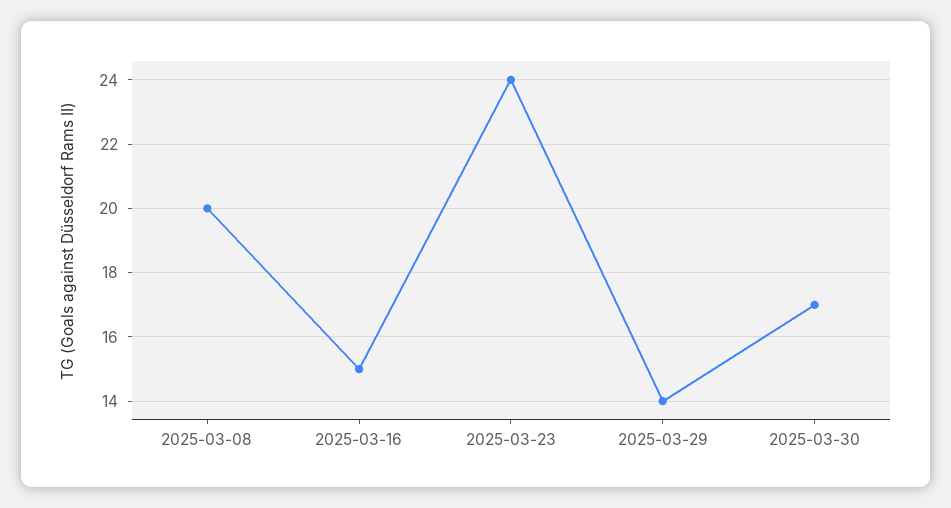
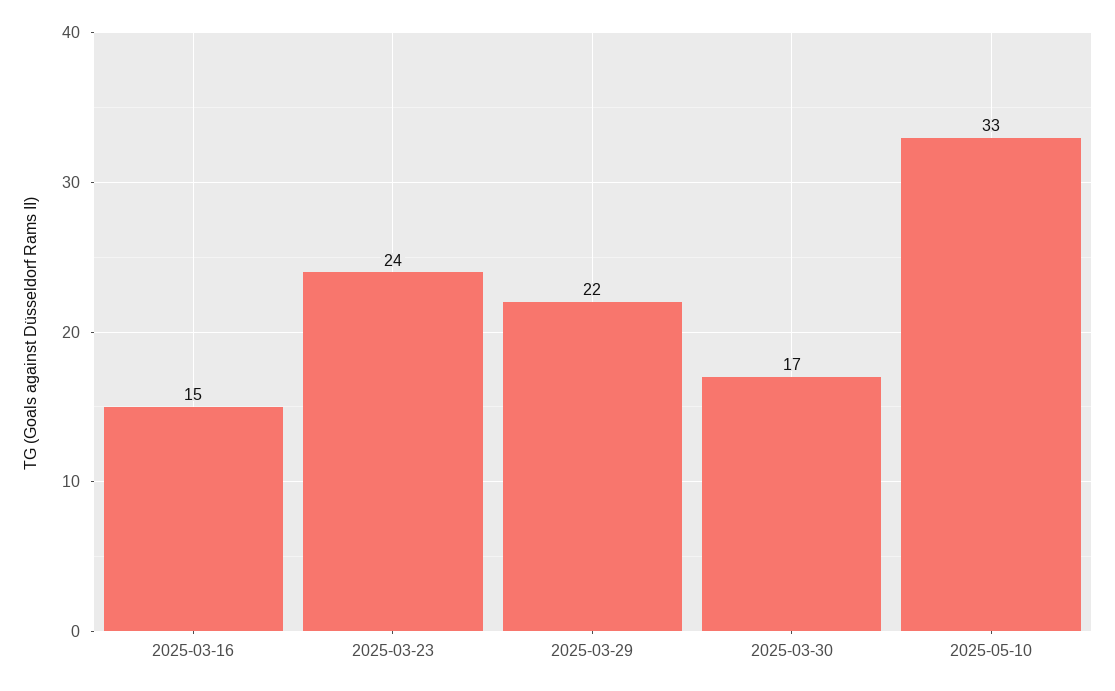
2025-03-08: 20 -> none
2025-03-29: 14 -> 22
2025-05-10: none -> 33

